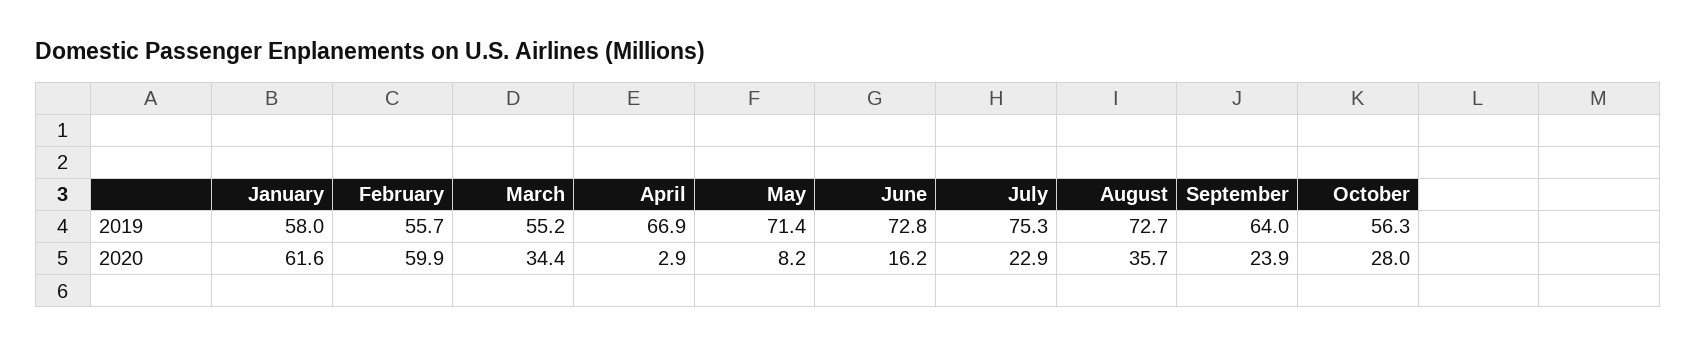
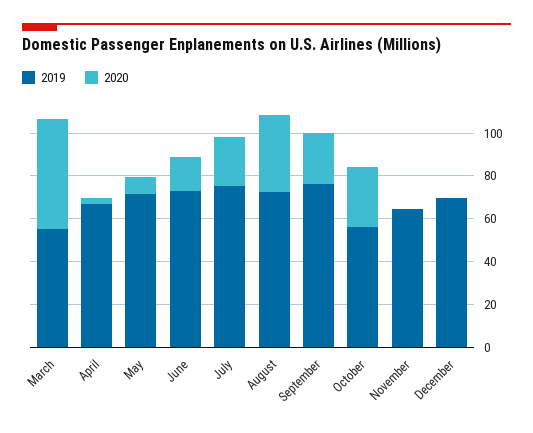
2019, January: 58 -> none
2019, February: 55.7 -> none
2019, September: 64 -> 75
2020, January: 61.6 -> none
2020, February: 59.9 -> none
2020, March: 34.4 -> 50
2019, November: none -> 65
2020, November: none -> 0
2019, December: none -> 70
2020, December: none -> 0

